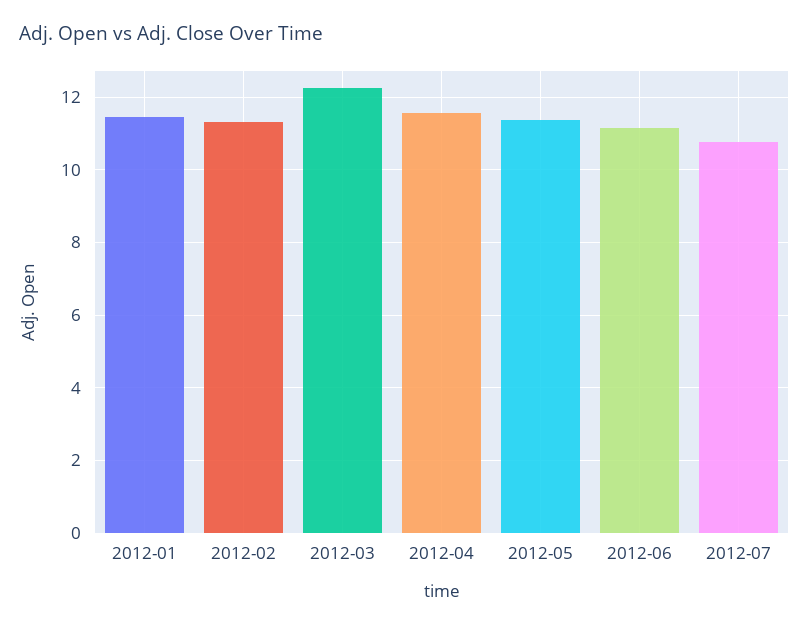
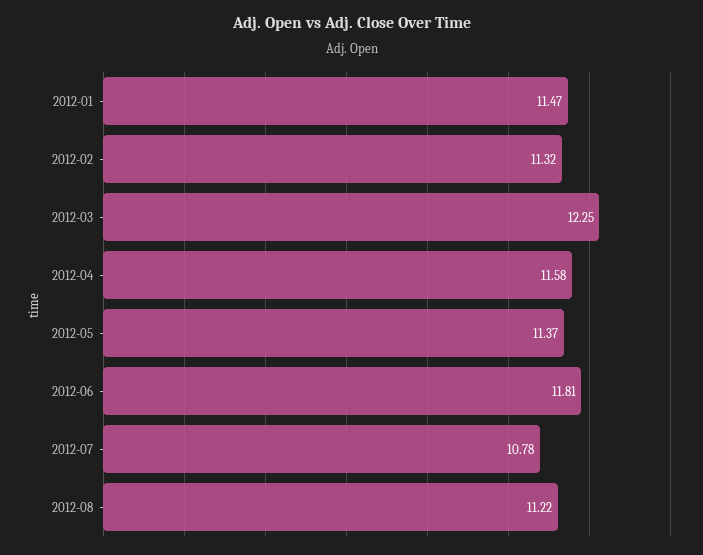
2012-06: 11.2 -> 11.81
2012-08: none -> 11.22

